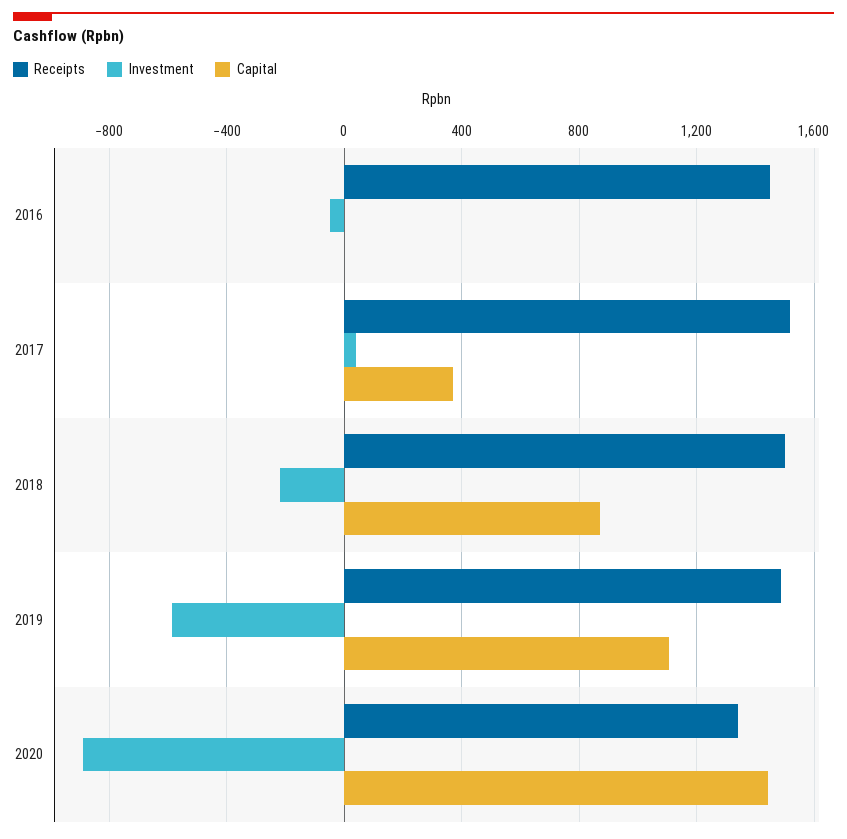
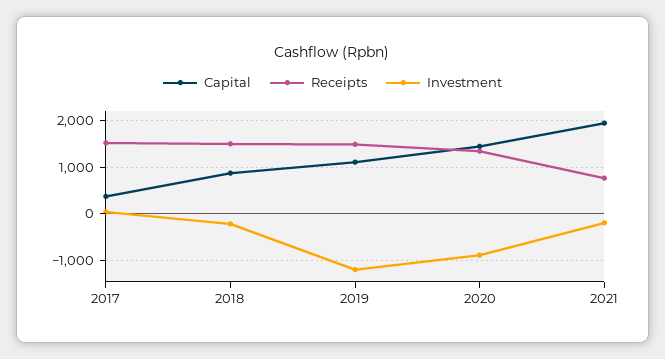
Receipts, 2016: 1450 -> none
Investment, 2016: -50 -> none
Capital, 2016: 0 -> none
Investment, 2019: -600 -> -1200
Capital, 2021: none -> 2000
Receipts, 2021: none -> 800
Investment, 2021: none -> -200

